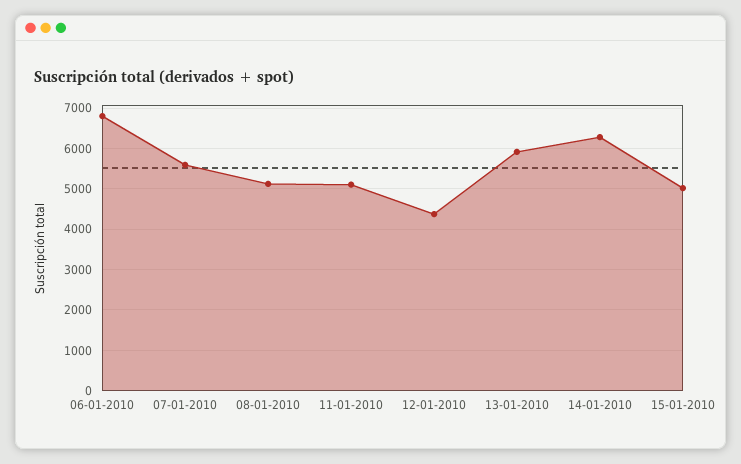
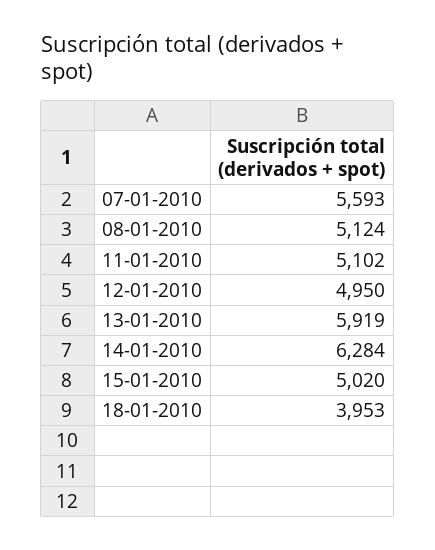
06-01-2010: 6800 -> none
12-01-2010: 4400 -> 4950
18-01-2010: none -> 3953

